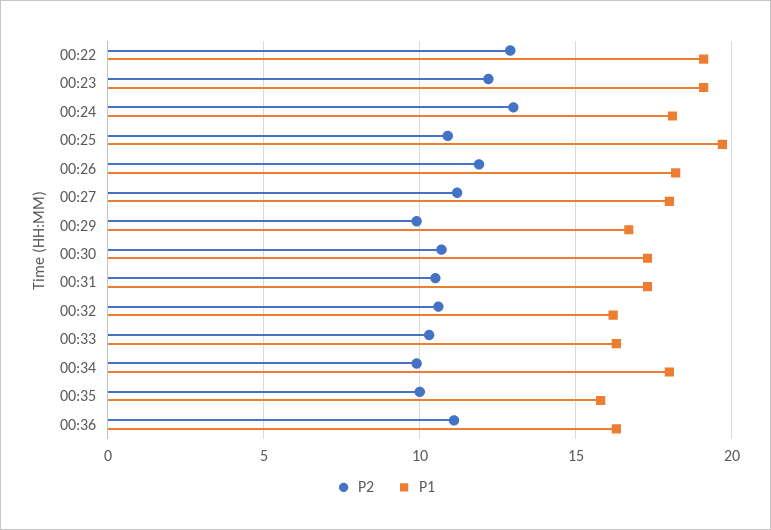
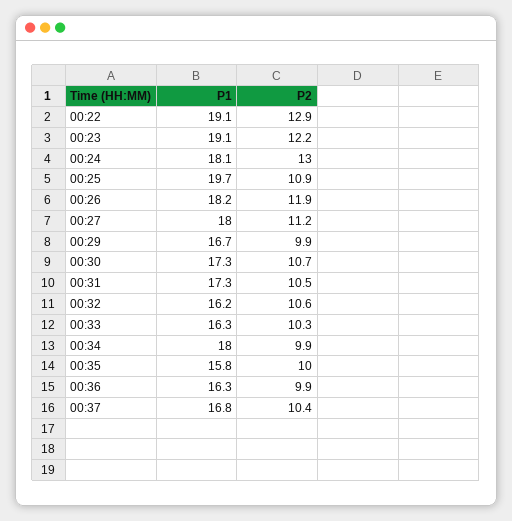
P2, 00:36: 11 -> 9.9
P1, 00:37: none -> 16.8
P2, 00:37: none -> 10.4

